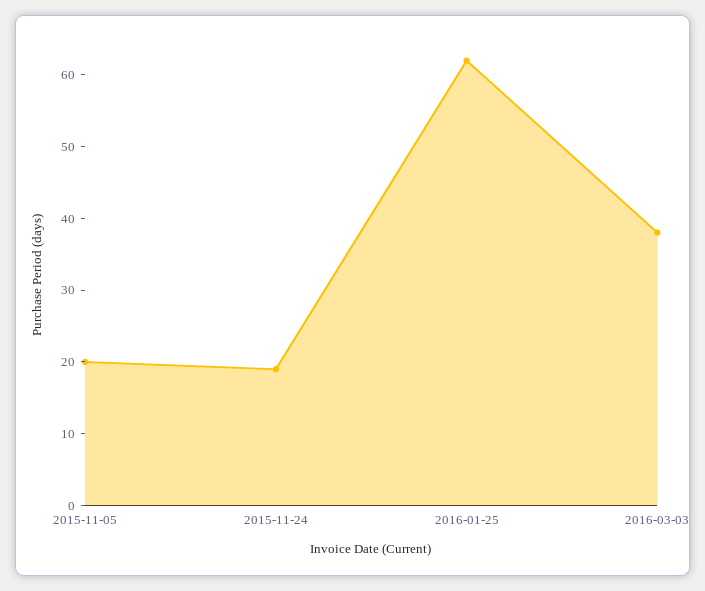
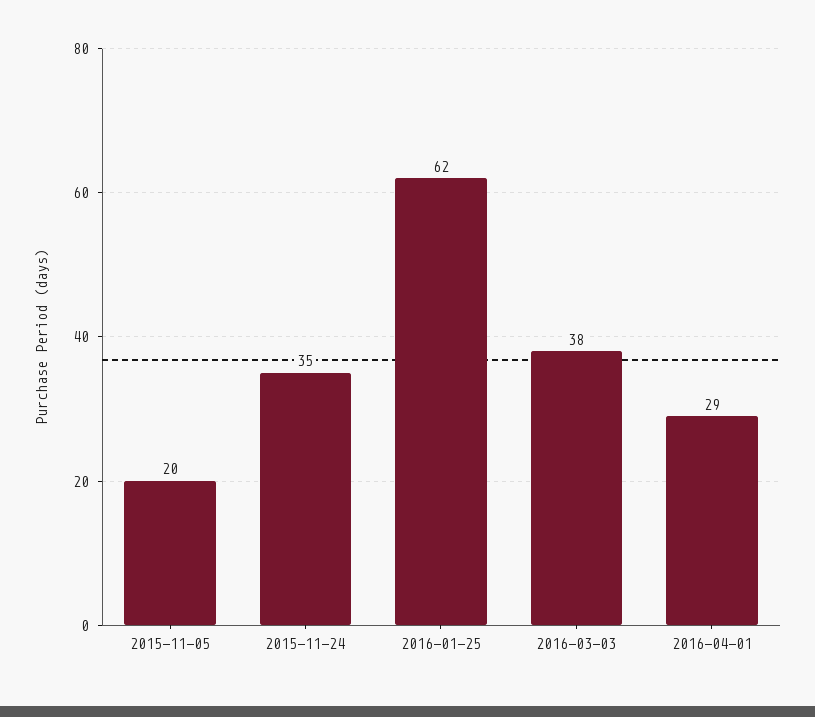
2015-11-24: 20 -> 35
2016-04-01: none -> 29

